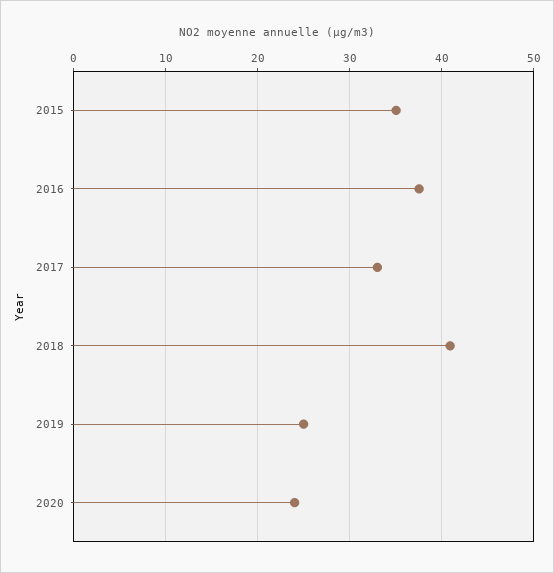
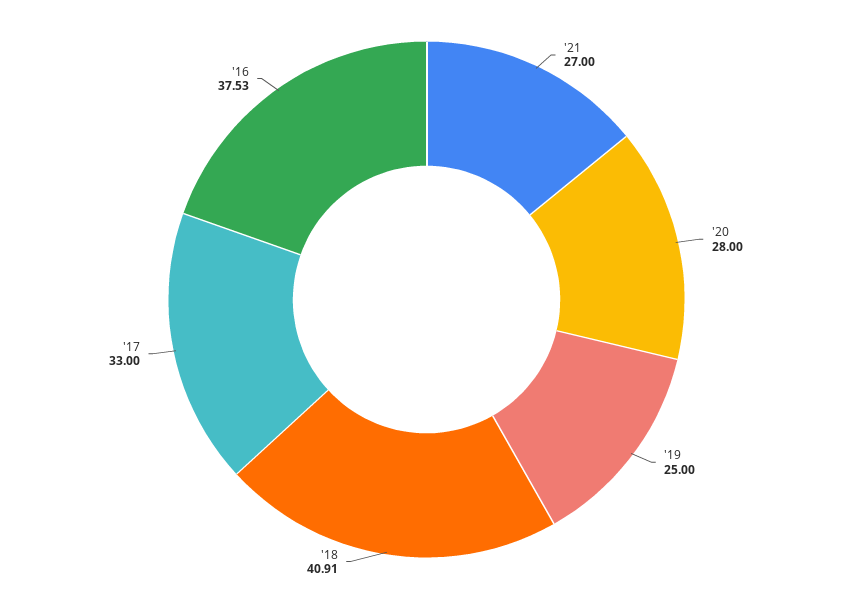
2015: 35 -> none
2020: 24 -> 28
'21: none -> 27

